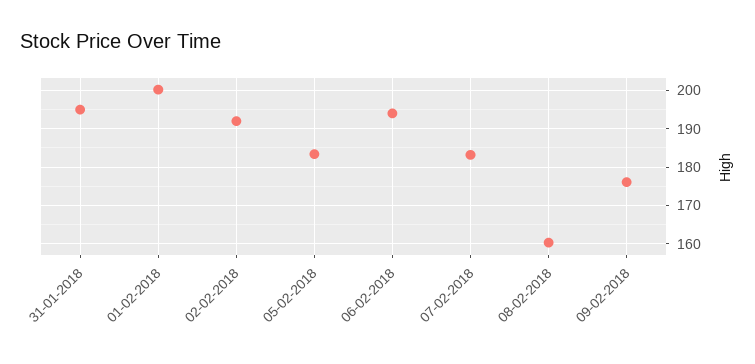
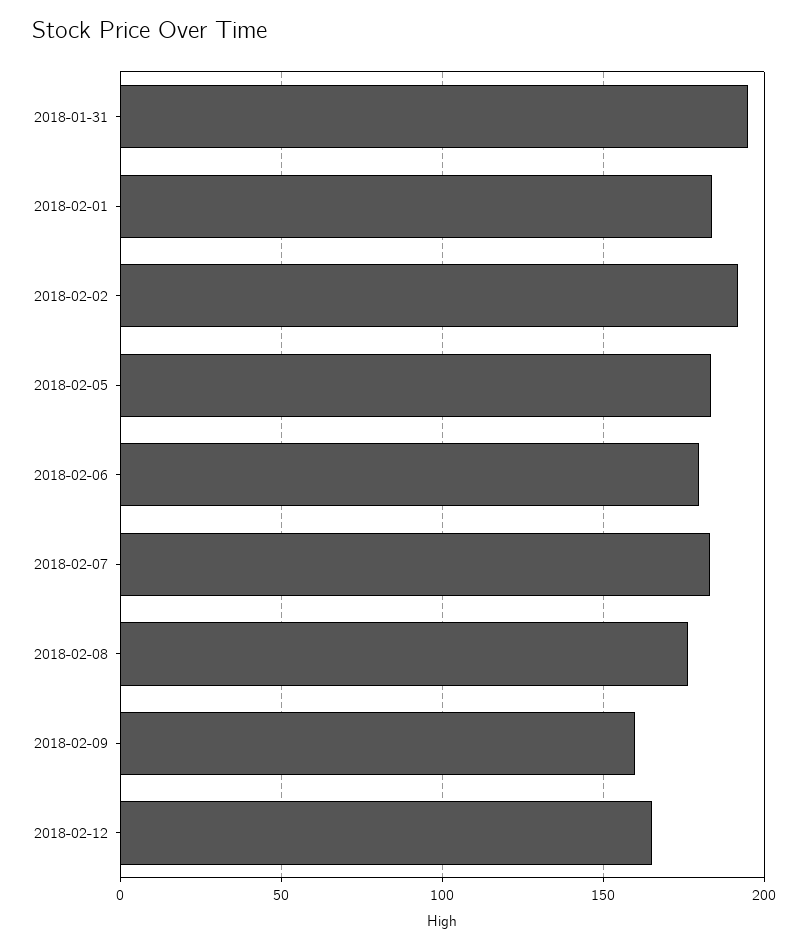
01-02-2018: 200 -> 185
06-02-2018: 194 -> 180
08-02-2018: 160 -> 175
09-02-2018: 176 -> 160
2018-02-12: none -> 165

